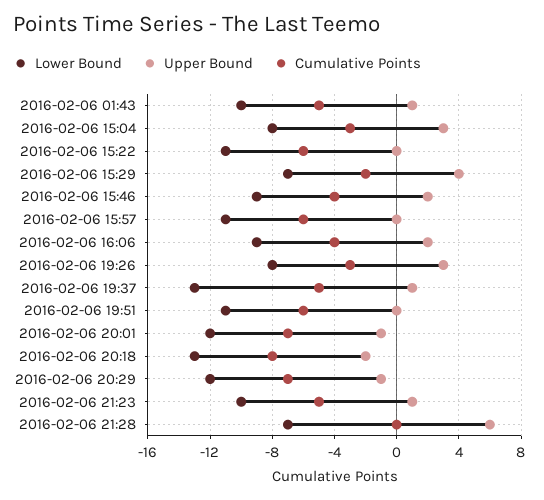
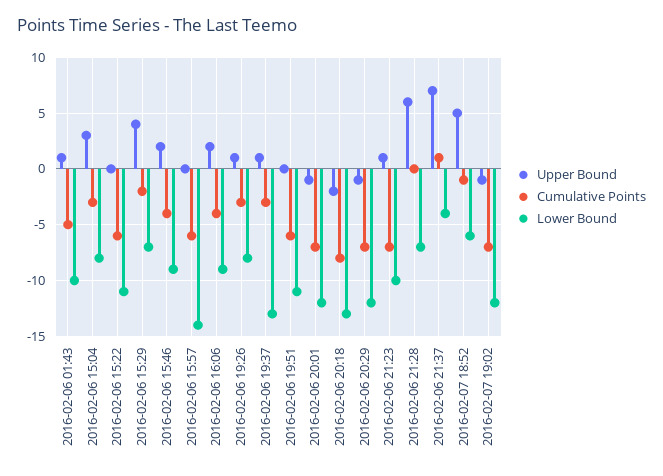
Lower Bound, 2016-02-06 15:57: -11 -> -14
Upper Bound, 2016-02-06 19:26: 3 -> 1
Cumulative Points, 2016-02-06 19:37: -5 -> -3
Cumulative Points, 2016-02-06 21:23: -5 -> -7
Upper Bound, 2016-02-06 21:37: none -> 7
Cumulative Points, 2016-02-06 21:37: none -> 1
Lower Bound, 2016-02-06 21:37: none -> -4
Upper Bound, 2016-02-07 18:52: none -> 5
Cumulative Points, 2016-02-07 18:52: none -> -1
Lower Bound, 2016-02-07 18:52: none -> -6
Upper Bound, 2016-02-07 19:02: none -> -1
Cumulative Points, 2016-02-07 19:02: none -> -7
Lower Bound, 2016-02-07 19:02: none -> -12

